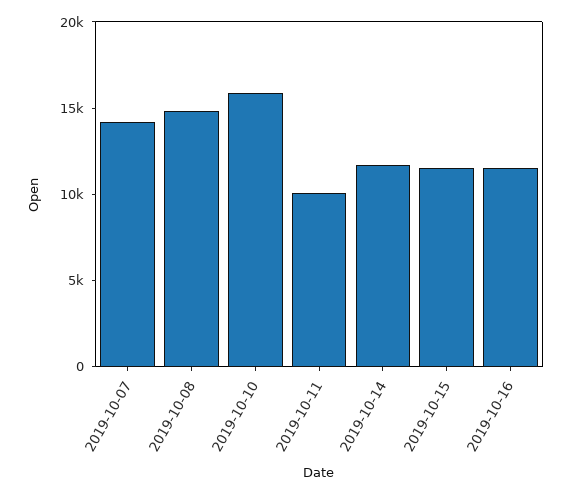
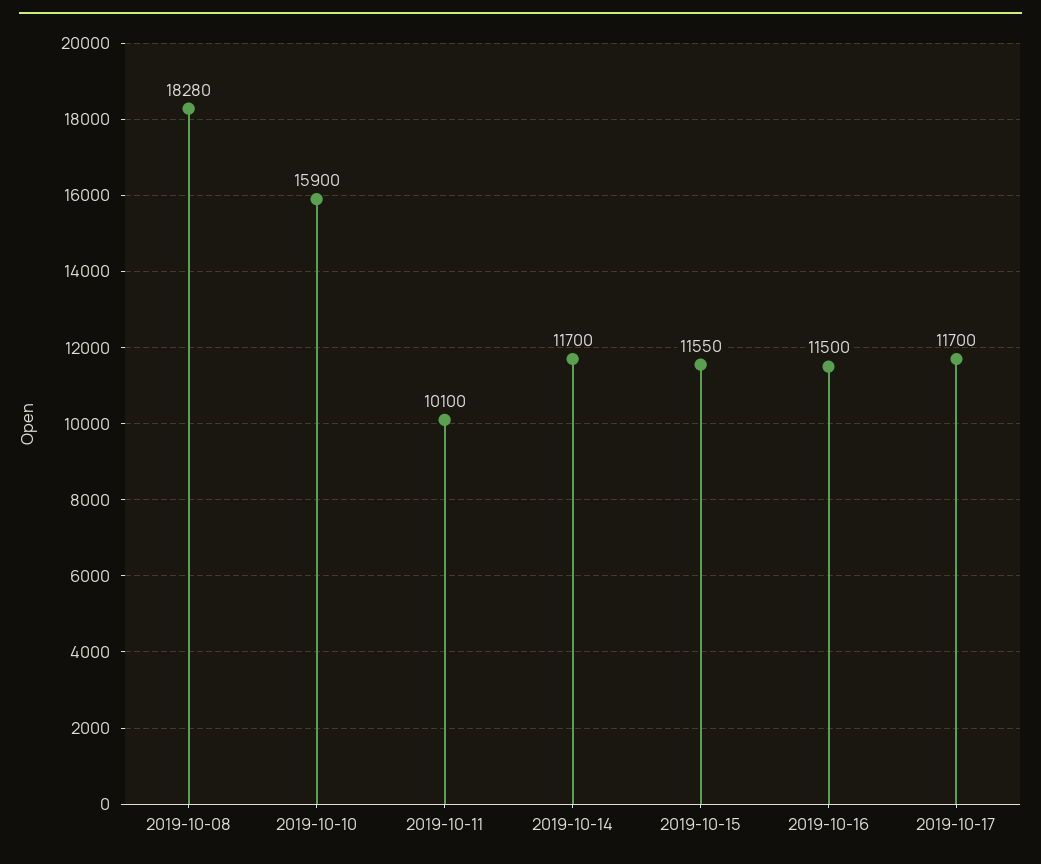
2019-10-07: 14000 -> none
2019-10-08: 15000 -> 18280
2019-10-17: none -> 11700

